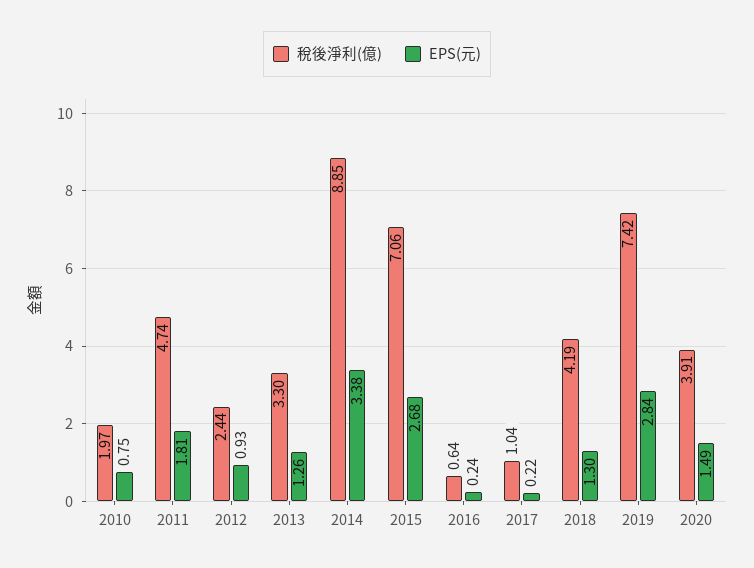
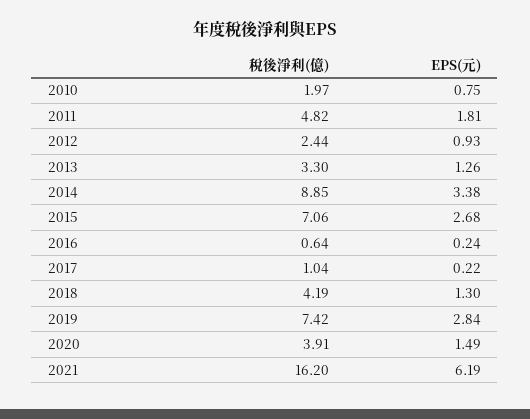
稅後淨利(億), 2011: 4.74 -> 4.82
稅後淨利(億), 2021: none -> 16.2
EPS(元), 2021: none -> 6.19

